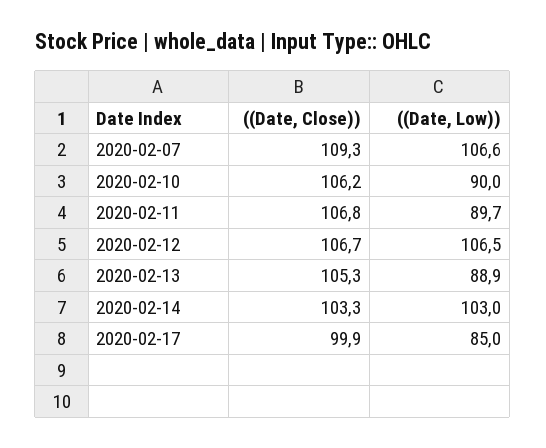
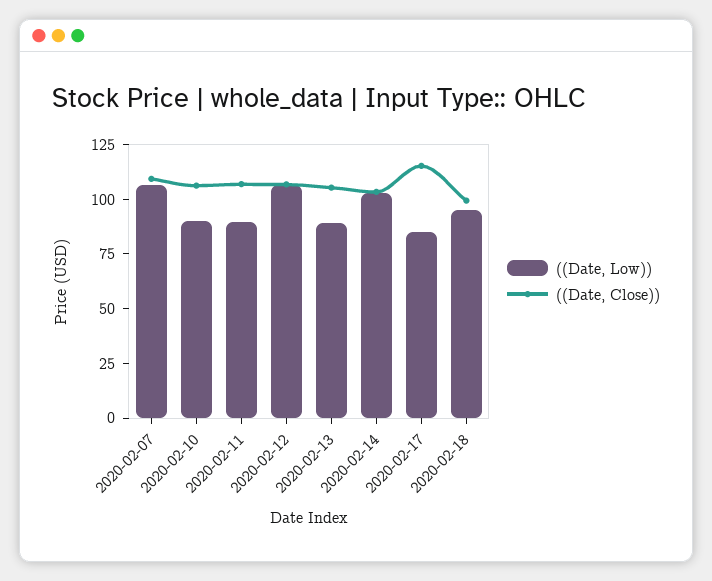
((Date, Close)), 2020-02-17: 99.9 -> 115
((Date, Low)), 2020-02-18: none -> 95
((Date, Close)), 2020-02-18: none -> 100

